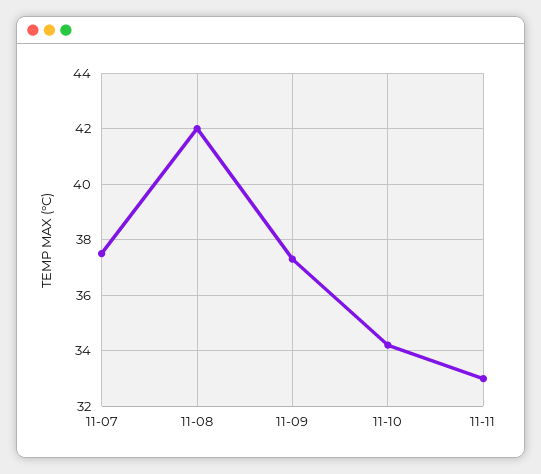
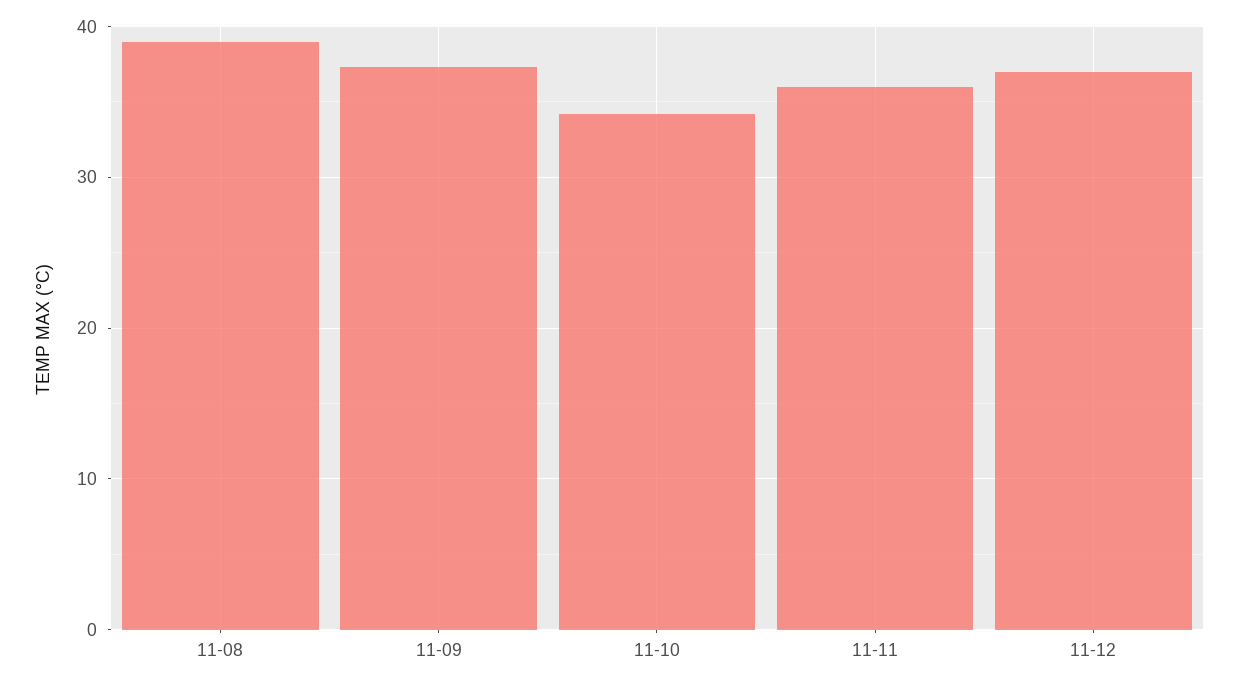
11-07: 37.5 -> none
11-08: 42 -> 39
11-11: 33 -> 36
11-12: none -> 37

